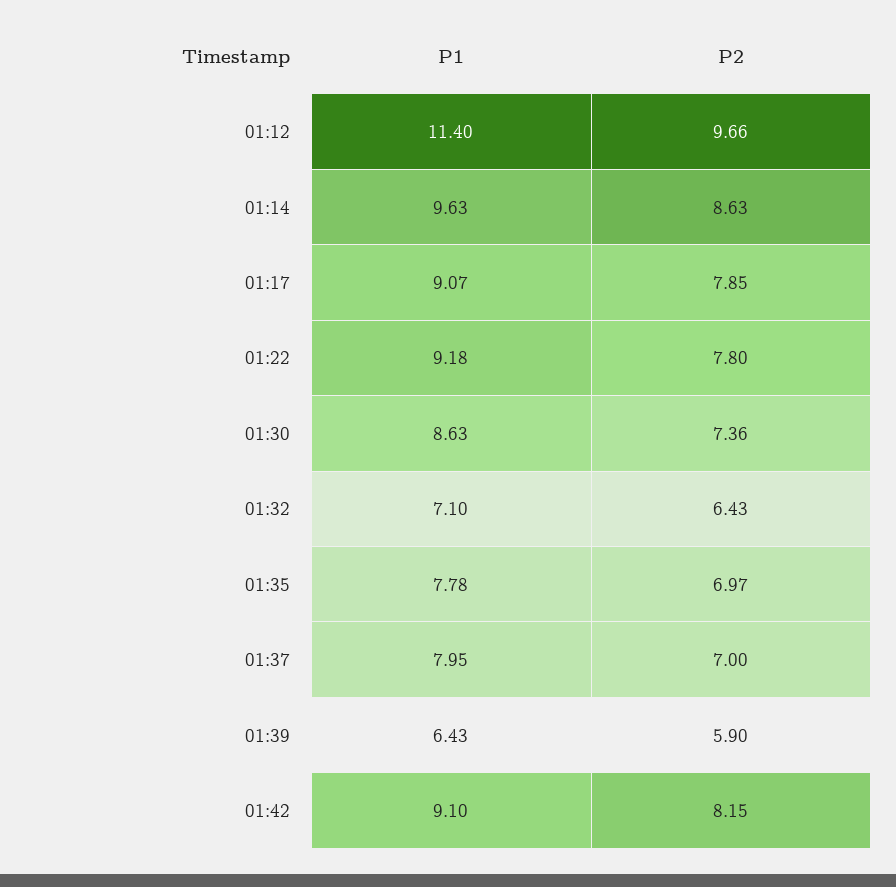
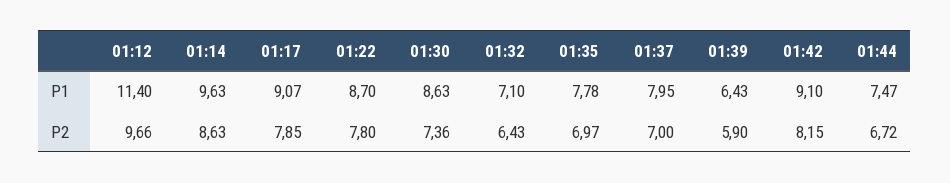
P1, 01:22: 9.18 -> 8.7
P1, 01:44: none -> 7.47
P2, 01:44: none -> 6.72

